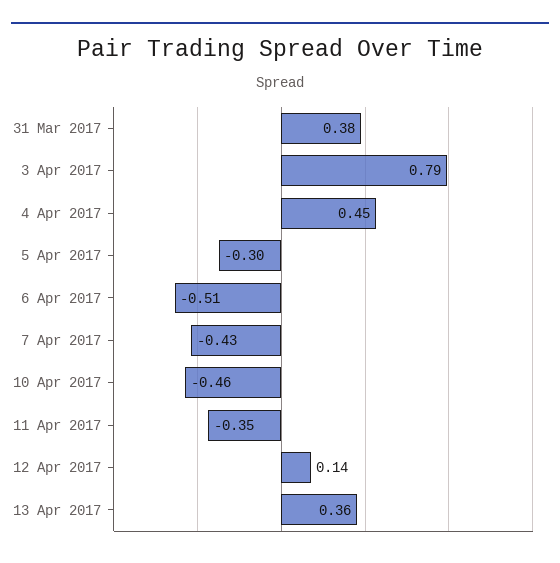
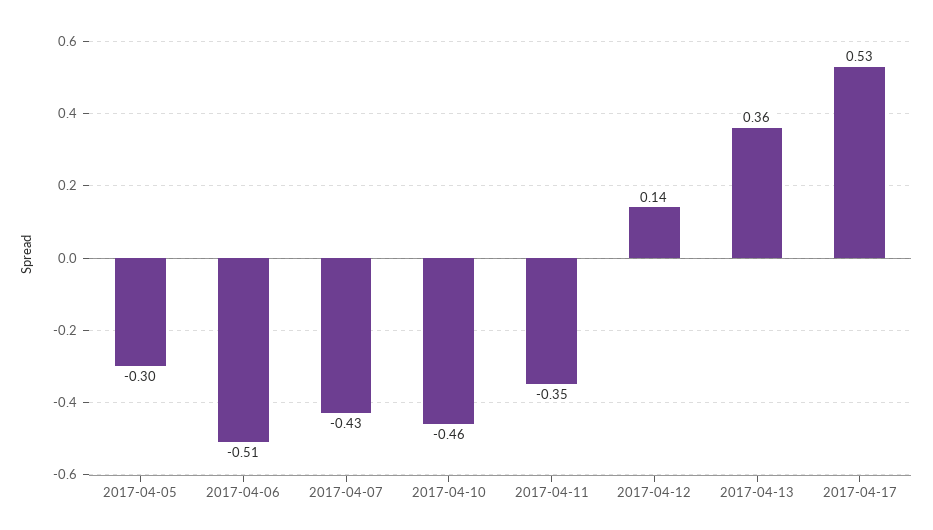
31 Mar 2017: 0.38 -> none
3 Apr 2017: 0.79 -> none
4 Apr 2017: 0.45 -> none
2017-04-17: none -> 0.53

